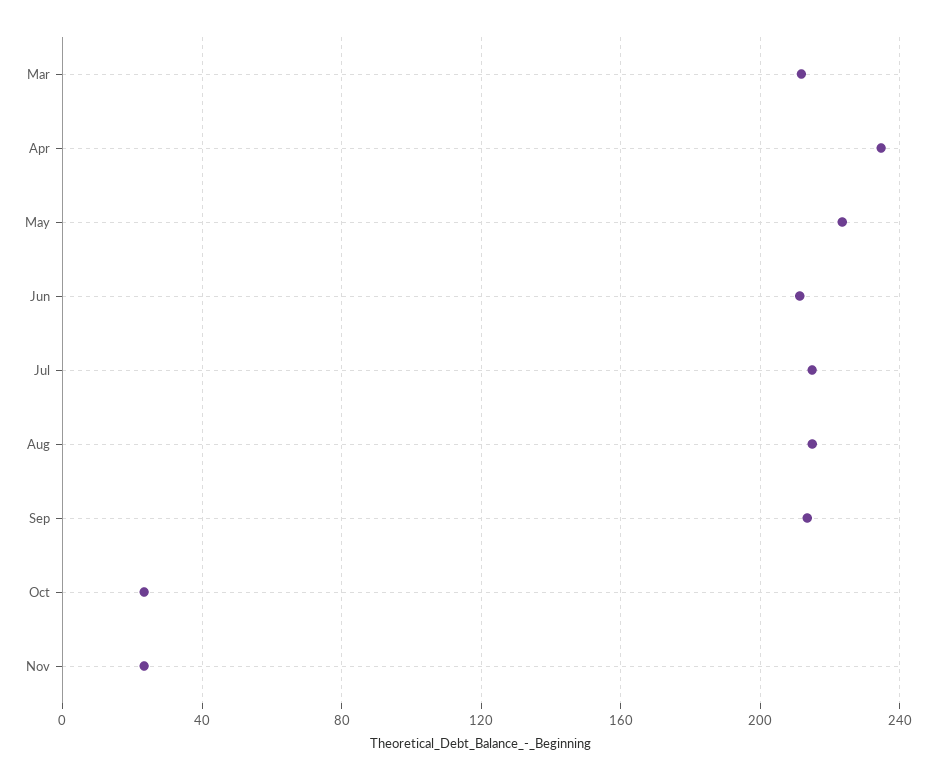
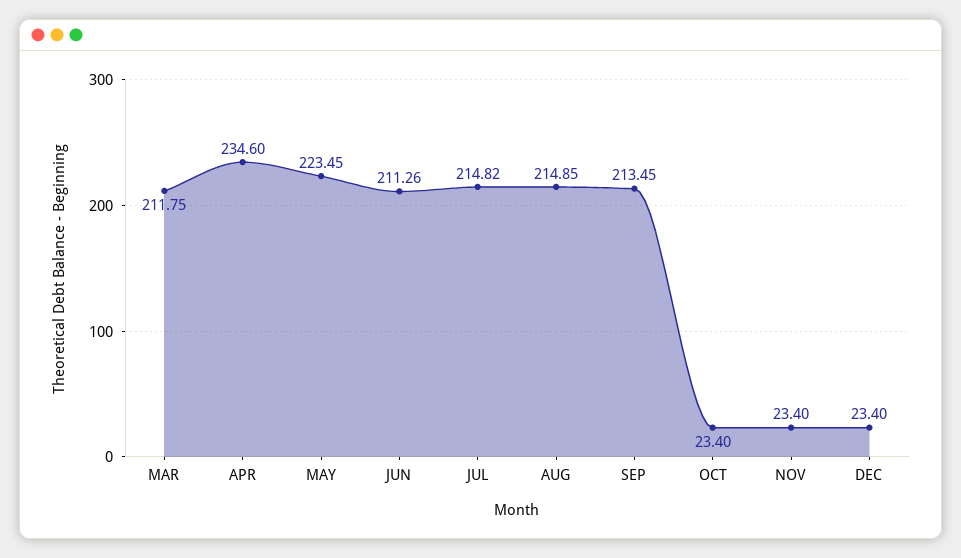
DEC: none -> 23.4

